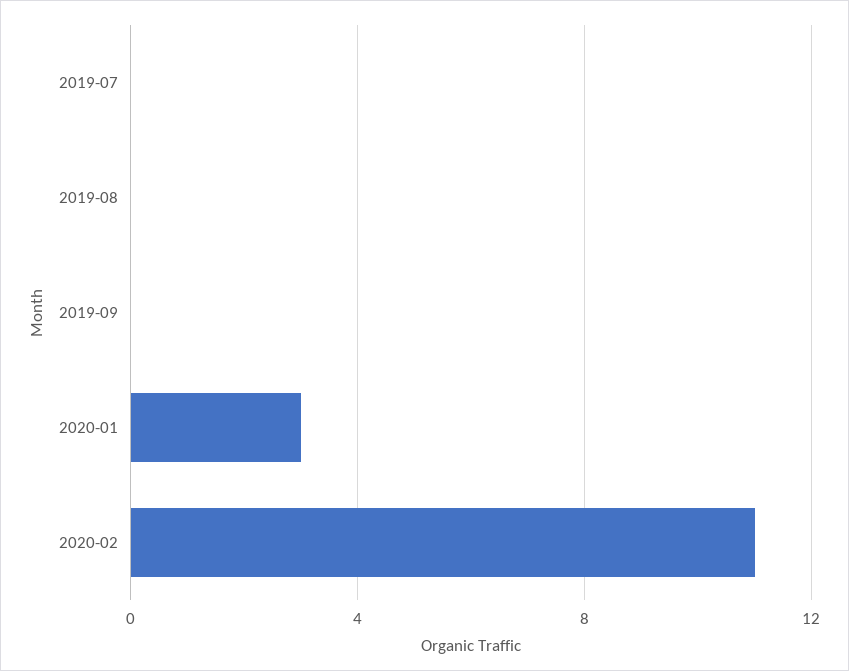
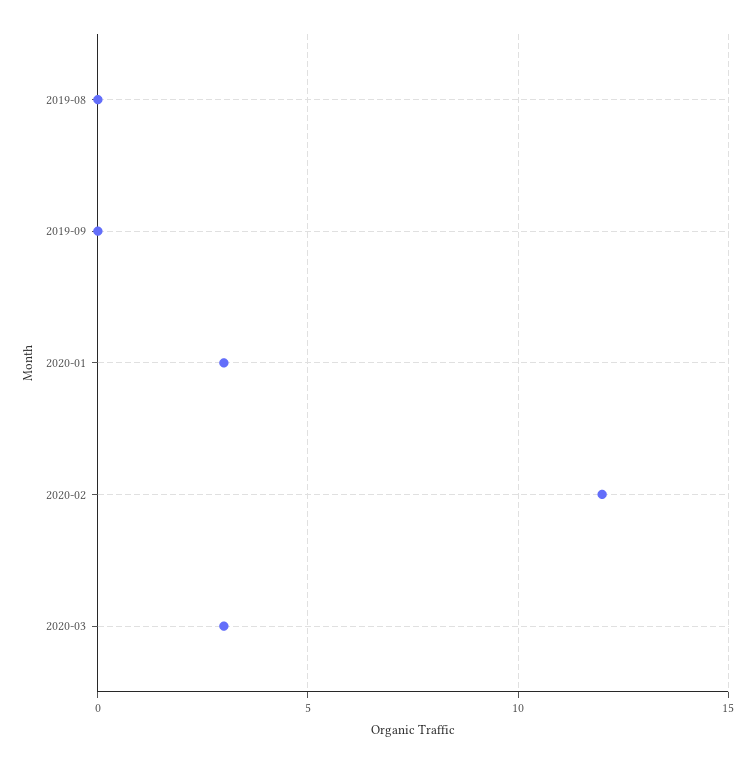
2019-07: 0 -> none
2020-02: 11 -> 12
2020-03: none -> 3

